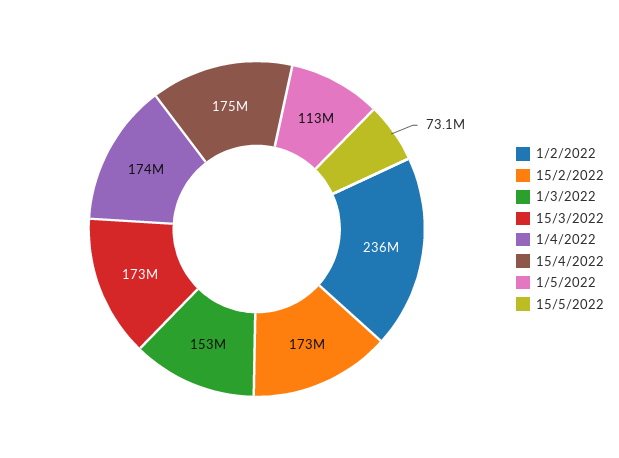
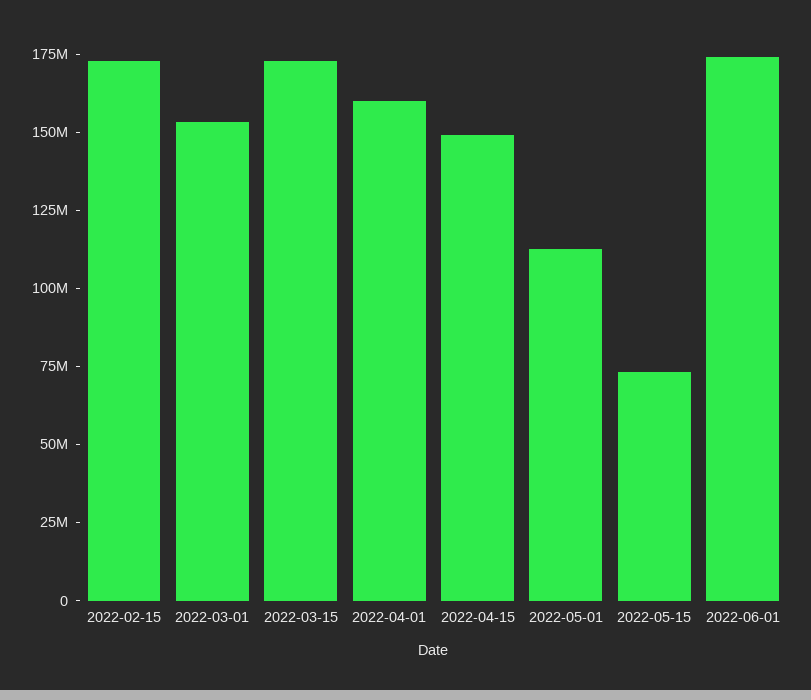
1/2/2022: 236000000 -> none
1/4/2022: 174000000 -> 160000000
15/4/2022: 175000000 -> 150000000
2022-06-01: none -> 175000000

